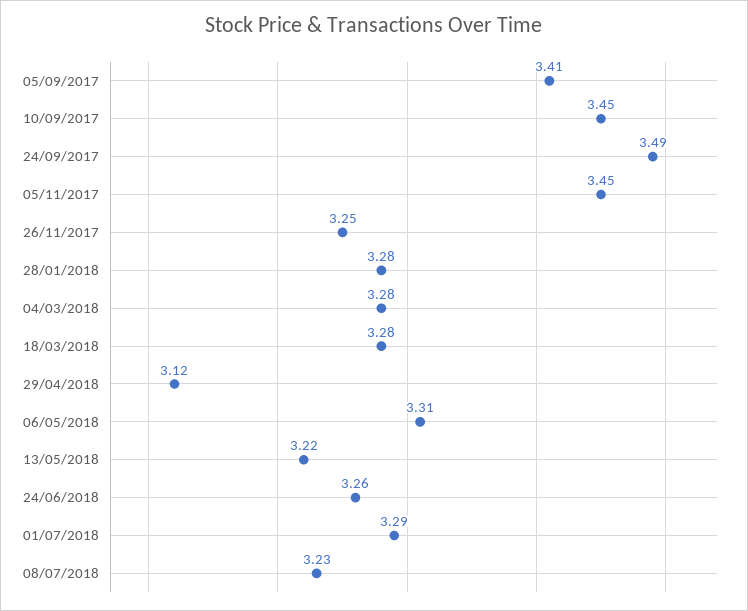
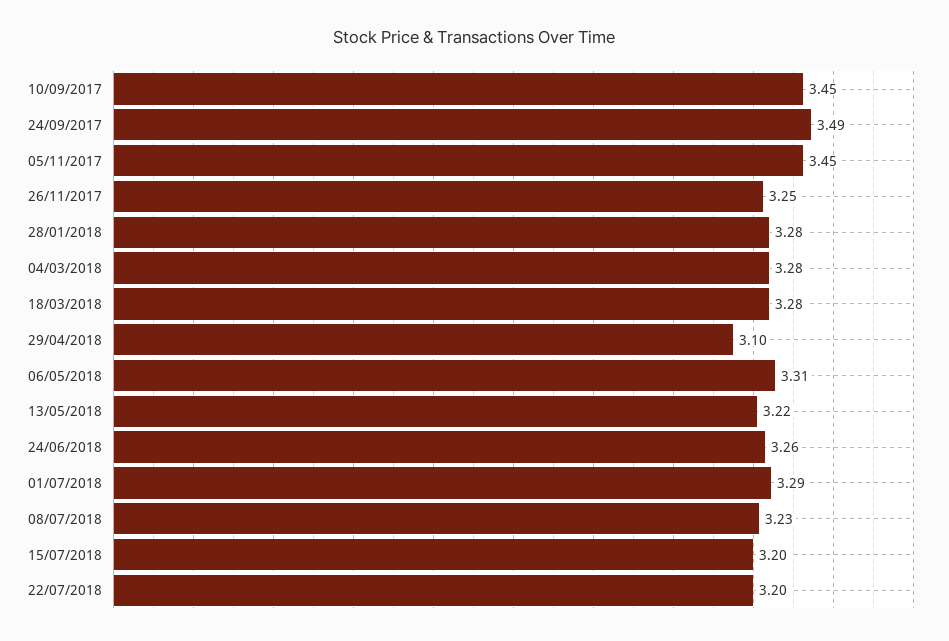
05/09/2017: 3.41 -> none
29/04/2018: 3.12 -> 3.1
15/07/2018: none -> 3.2
22/07/2018: none -> 3.2

